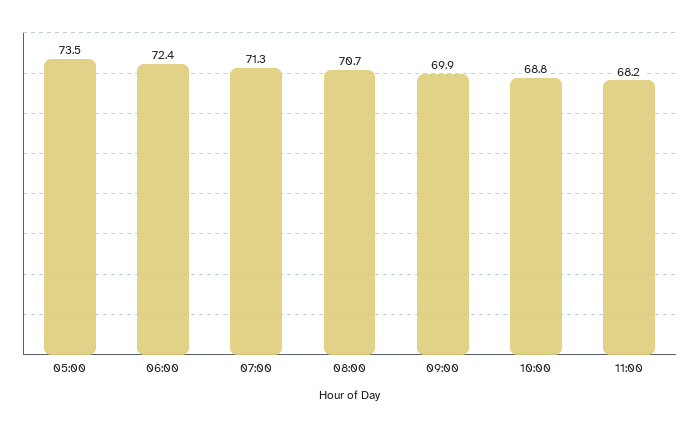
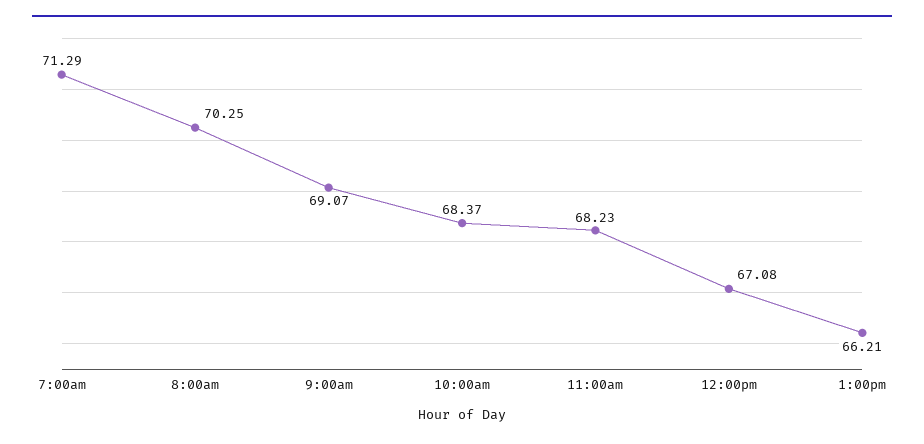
05:00: 73.5 -> none
06:00: 72.4 -> none
08:00: 70.7 -> 70.25
09:00: 69.9 -> 69.07
10:00: 68.8 -> 68.37
12:00pm: none -> 67.08
1:00pm: none -> 66.21

